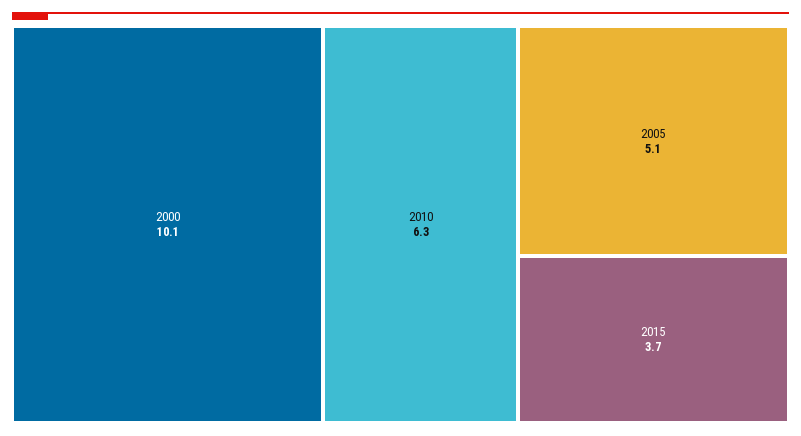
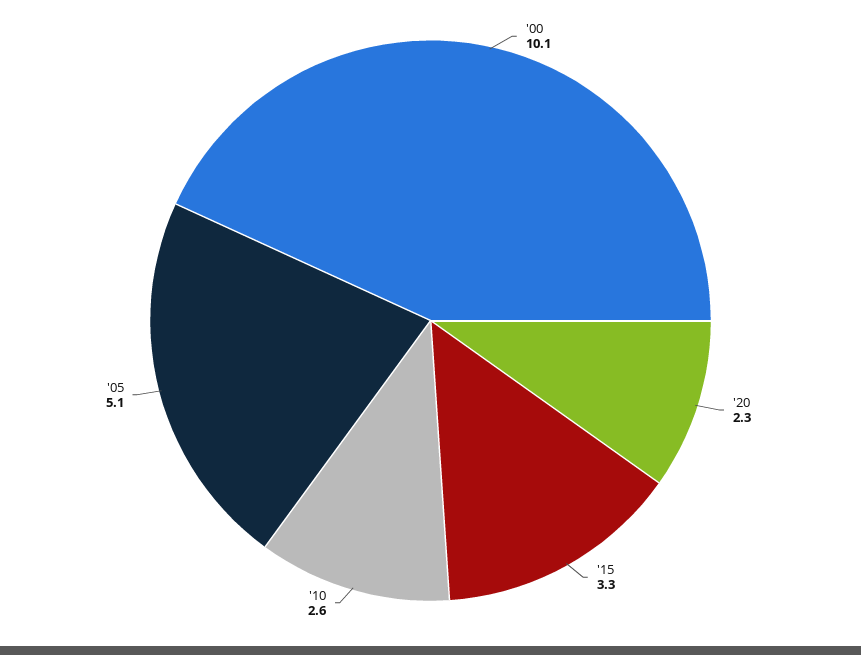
2010: 6.3 -> 2.6
2015: 3.7 -> 3.3
'20: none -> 2.3

